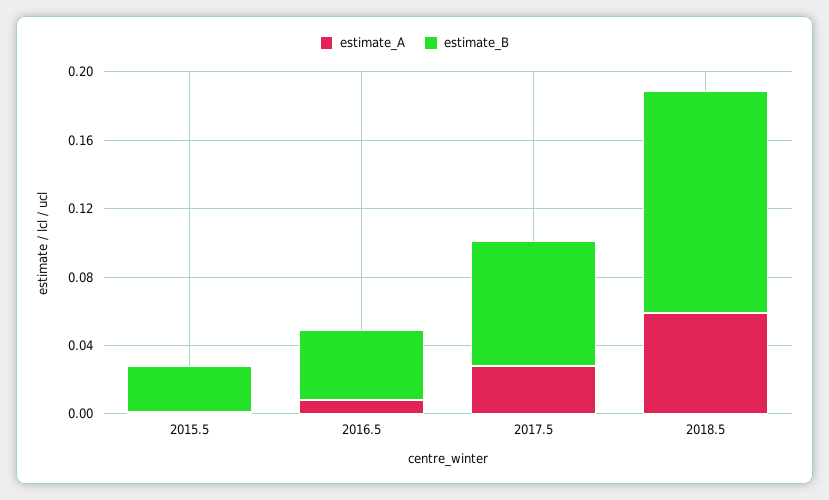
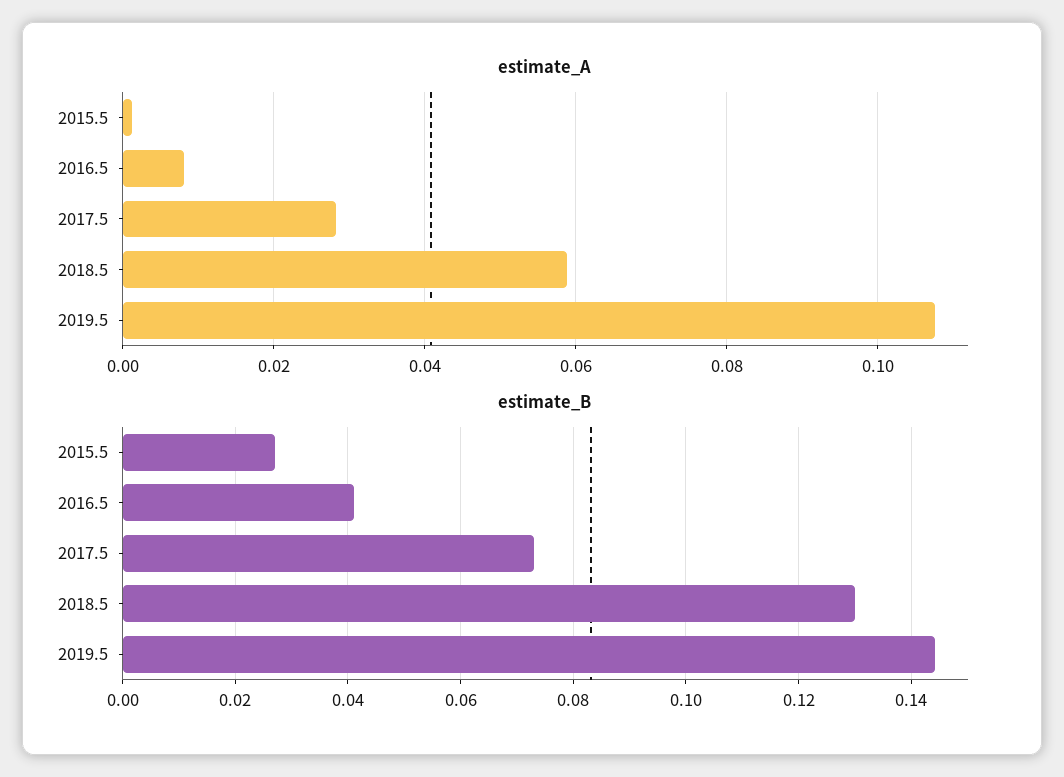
estimate_A, 2019.5: none -> 0.108
estimate_B, 2019.5: none -> 0.144

